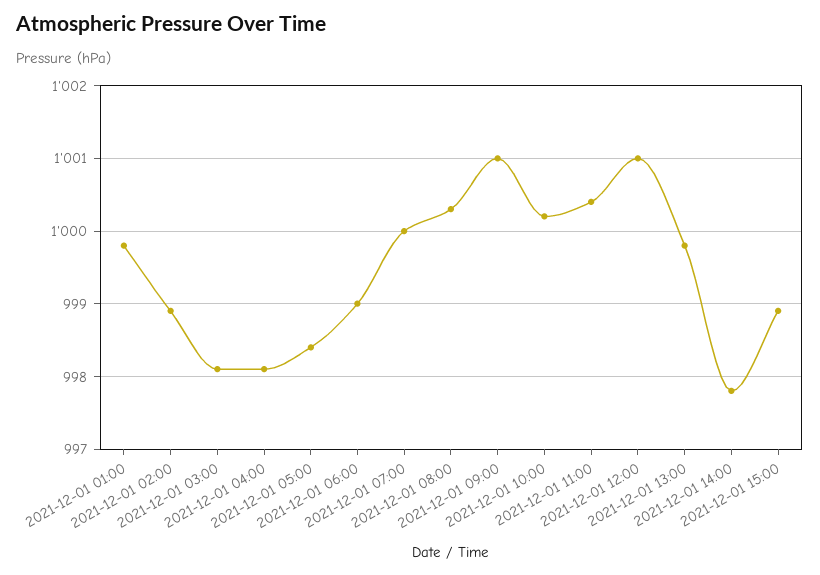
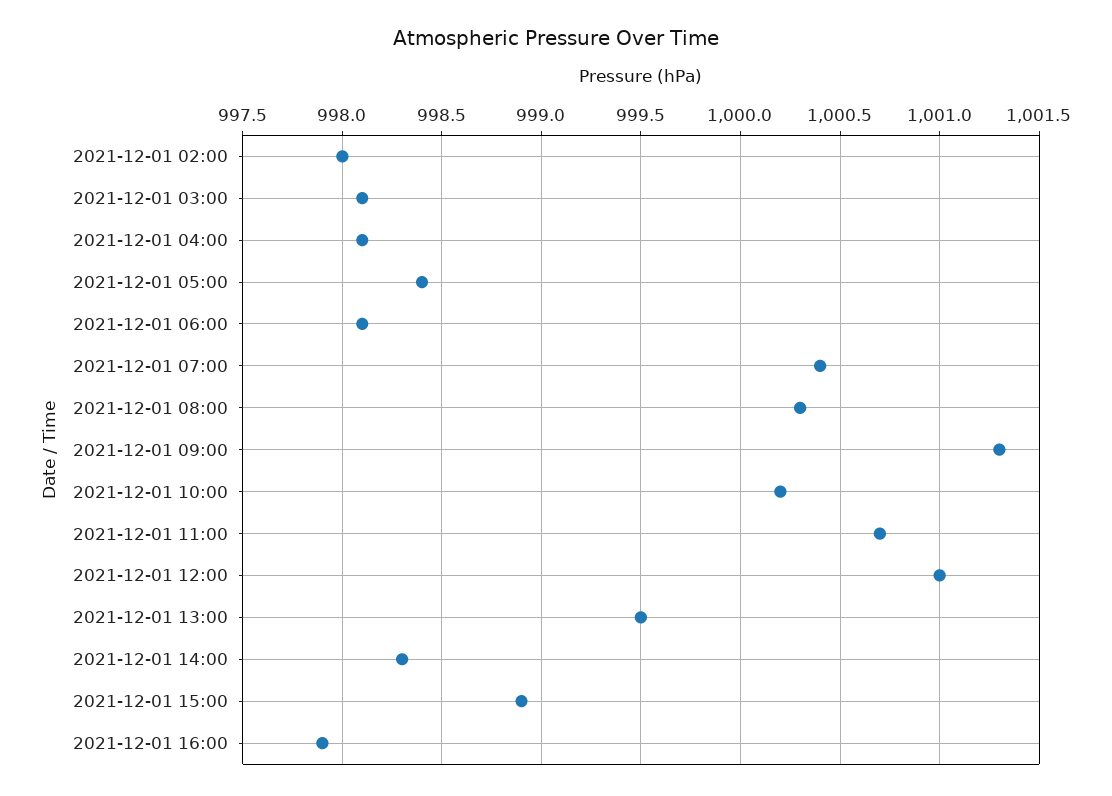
2021-12-01 01:00: 999.8 -> none
2021-12-01 02:00: 998.9 -> 998
2021-12-01 06:00: 999 -> 998.1
2021-12-01 07:00: 1000 -> 1000.4
2021-12-01 09:00: 1001 -> 1001.3
2021-12-01 11:00: 1000.4 -> 1000.7
2021-12-01 13:00: 999.8 -> 999.5
2021-12-01 14:00: 997.8 -> 998.3
2021-12-01 16:00: none -> 997.9

